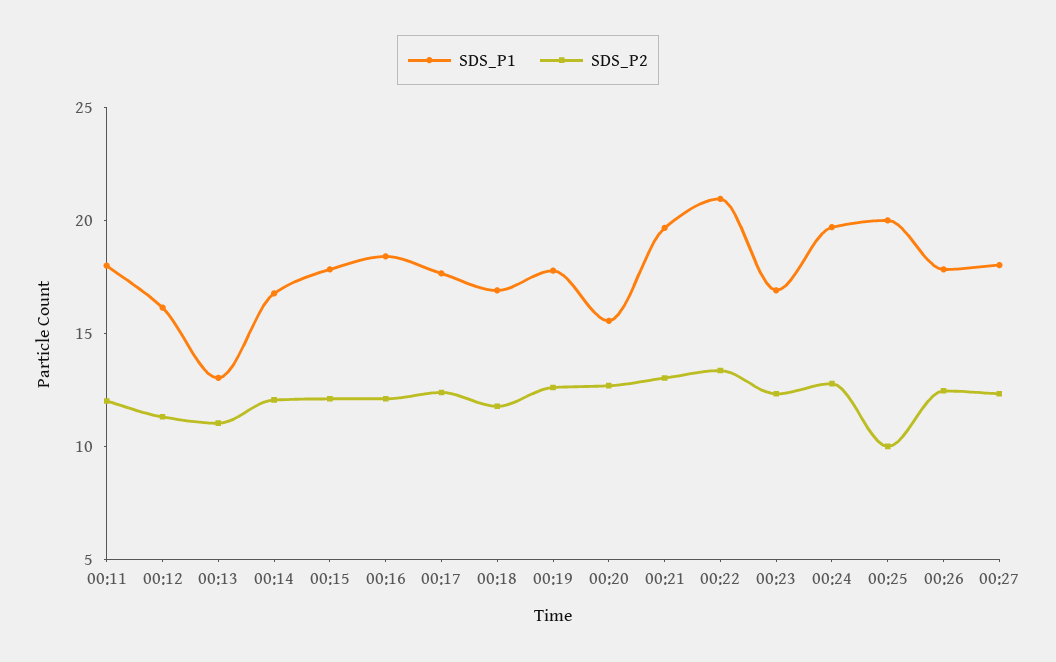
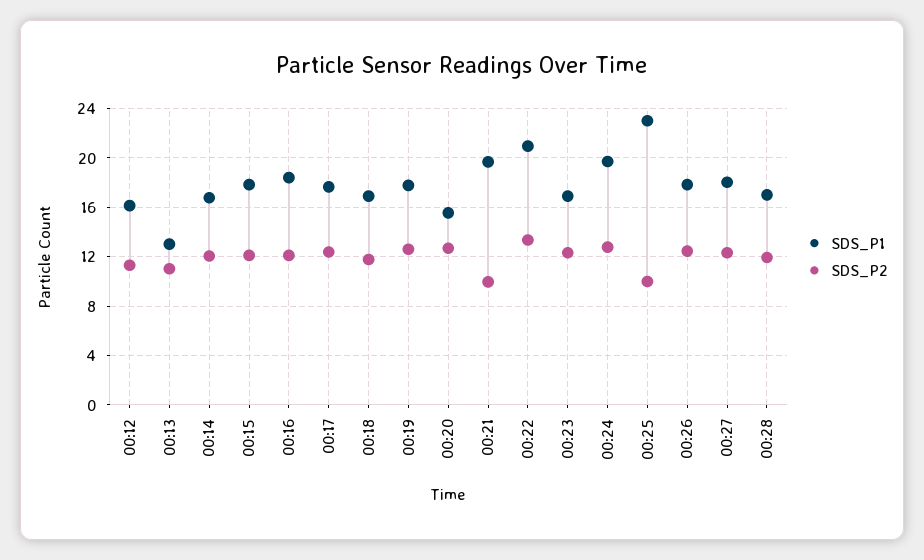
SDS_P1, 00:11: 18 -> none
SDS_P2, 00:11: 12 -> none
SDS_P2, 00:21: 13 -> 10
SDS_P1, 00:25: 20 -> 23
SDS_P1, 00:28: none -> 17
SDS_P2, 00:28: none -> 12

